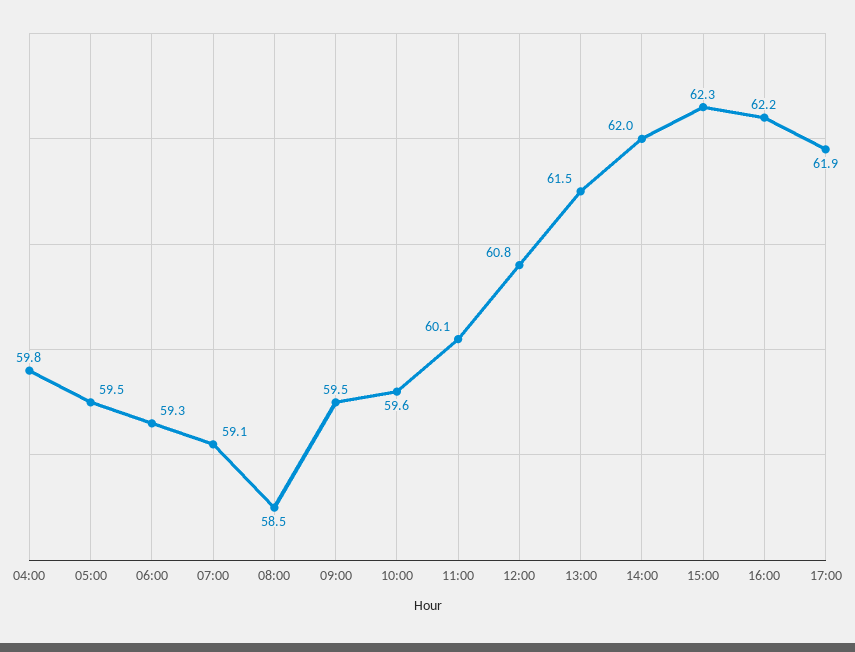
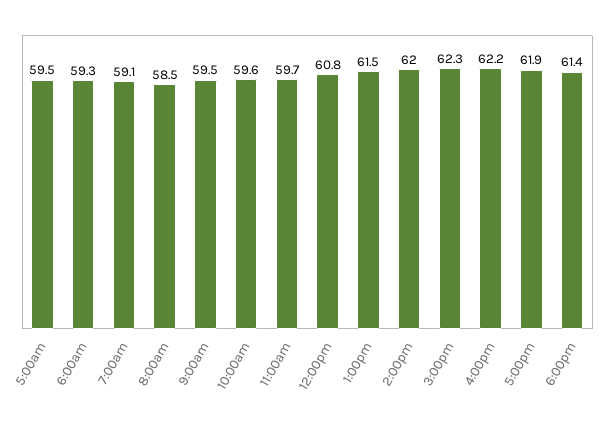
04:00: 59.8 -> none
11:00: 60.1 -> 59.7
6:00pm: none -> 61.4

